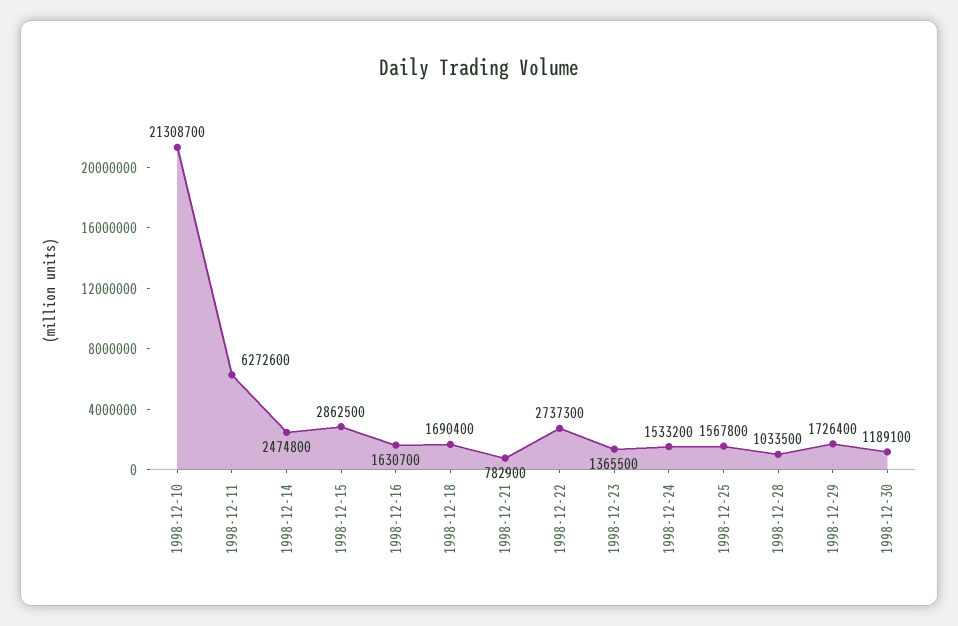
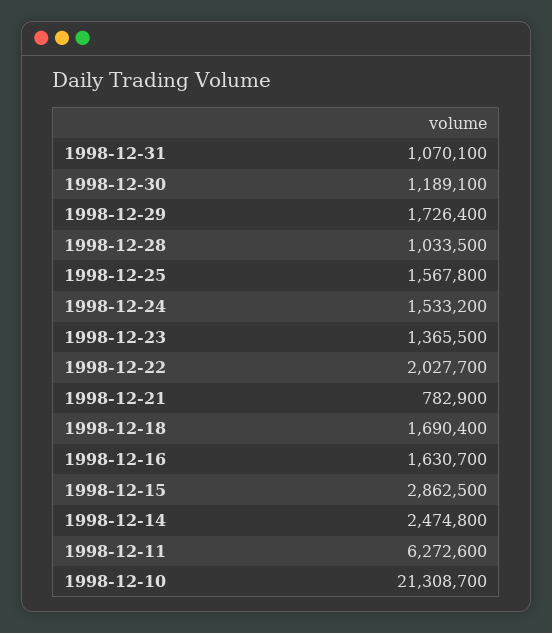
1998-12-22: 2737300 -> 2027700
1998-12-31: none -> 1070100

